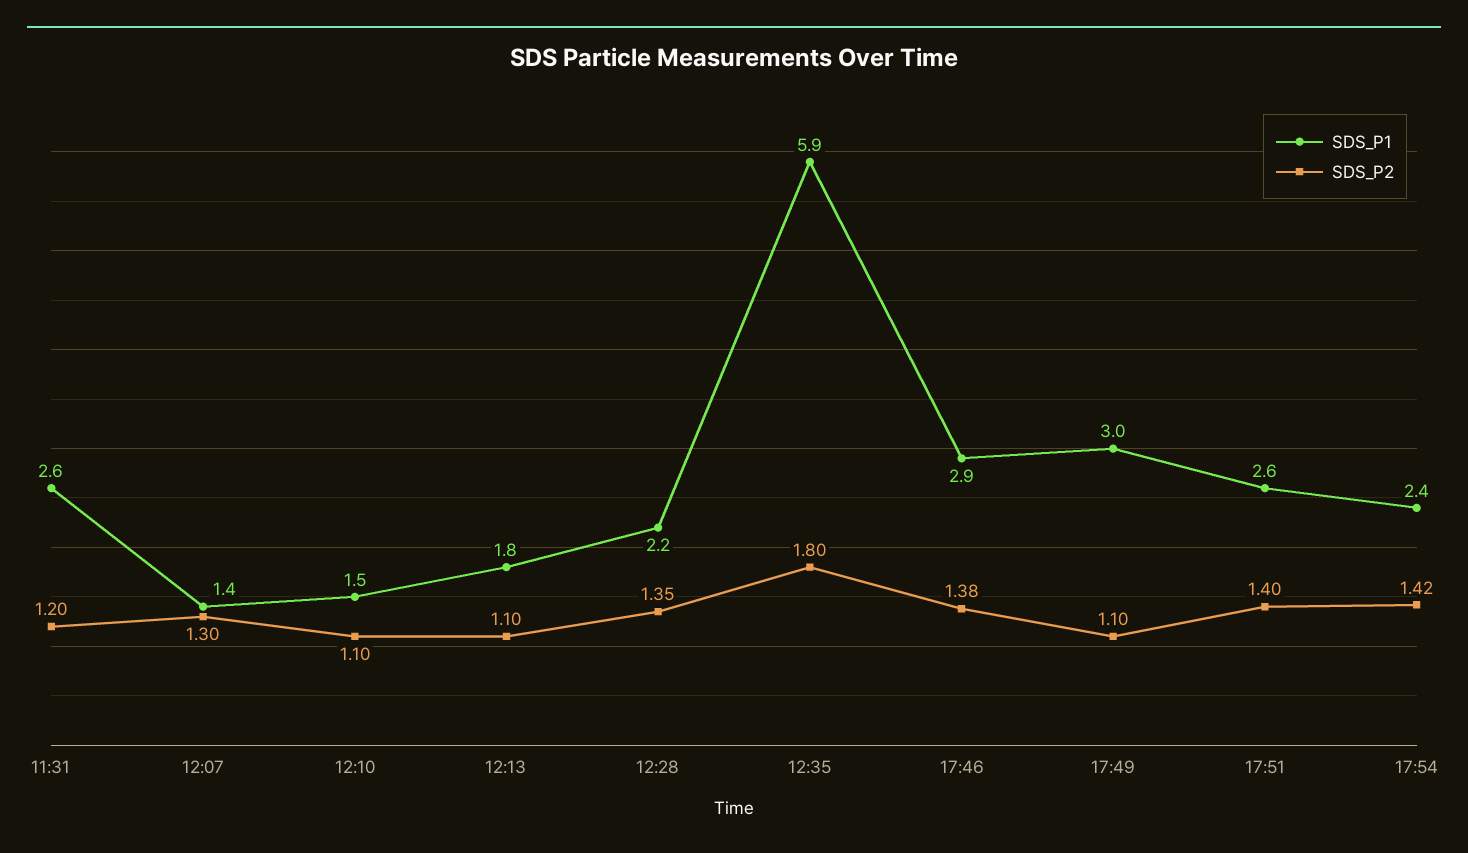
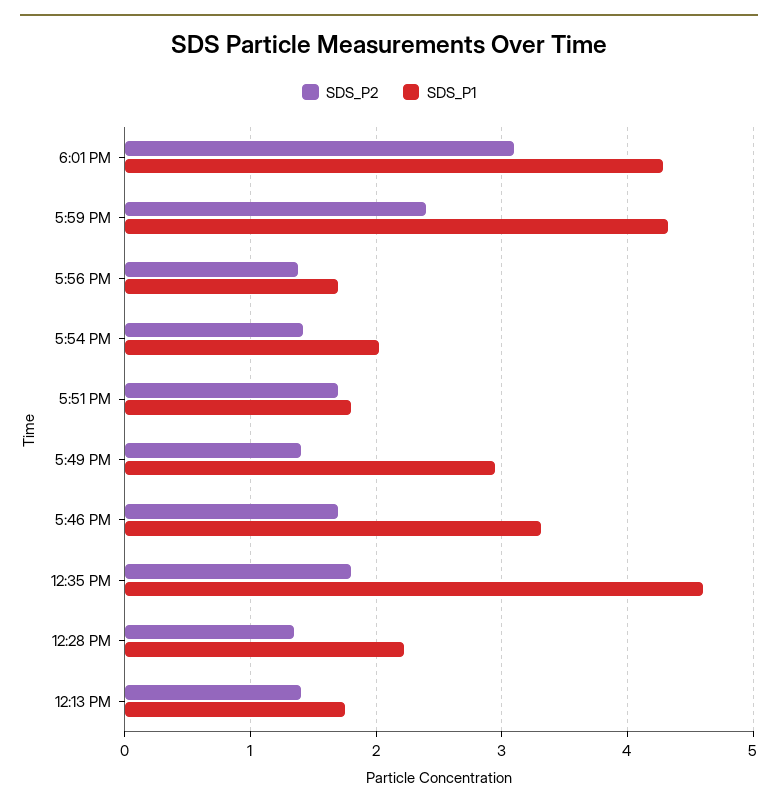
SDS_P1, 11:31: 2.6 -> none
SDS_P2, 11:31: 1.2 -> none
SDS_P1, 12:07: 1.4 -> none
SDS_P2, 12:07: 1.3 -> none
SDS_P1, 12:10: 1.5 -> none
SDS_P2, 12:10: 1.1 -> none
SDS_P2, 12:13: 1.1 -> 1.4
SDS_P1, 12:35: 5.9 -> 4.6
SDS_P1, 17:46: 2.9 -> 3.3
SDS_P2, 17:46: 1.38 -> 1.7
SDS_P2, 17:49: 1.1 -> 1.4
SDS_P1, 17:51: 2.6 -> 1.8
SDS_P2, 17:51: 1.4 -> 1.7
SDS_P1, 17:54: 2.4 -> 2
SDS_P2, 6:01 PM: none -> 3.1
SDS_P1, 6:01 PM: none -> 4.3
SDS_P2, 5:59 PM: none -> 2.4
SDS_P1, 5:59 PM: none -> 4.3
SDS_P2, 5:56 PM: none -> 1.4
SDS_P1, 5:56 PM: none -> 1.7

